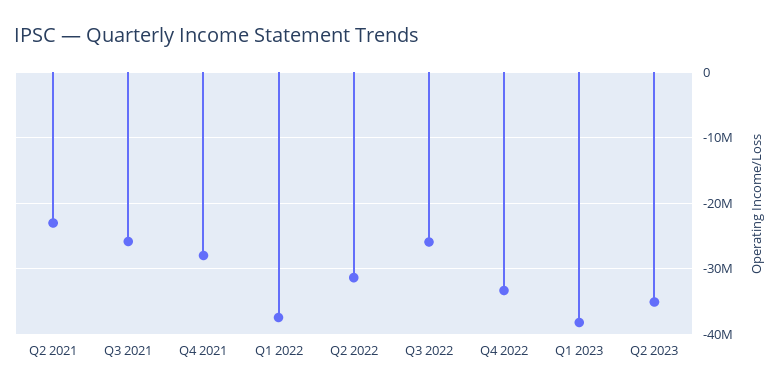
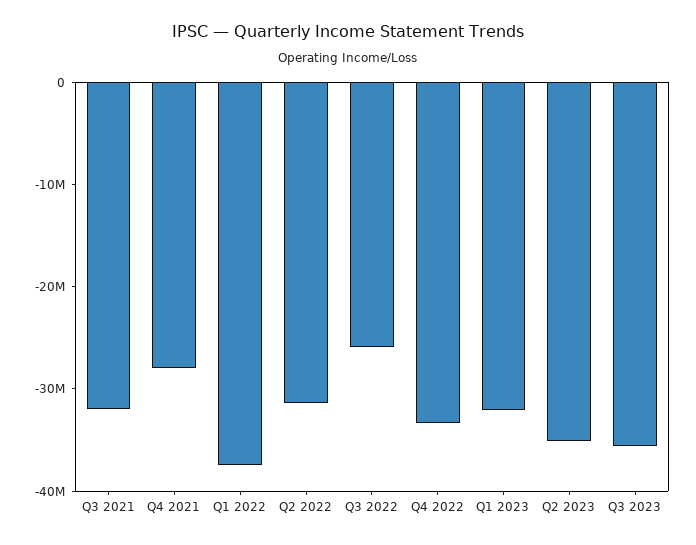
Q2 2021: -23000000 -> none
Q3 2021: -26000000 -> -32000000
Q1 2023: -38000000 -> -32000000
Q3 2023: none -> -36000000

